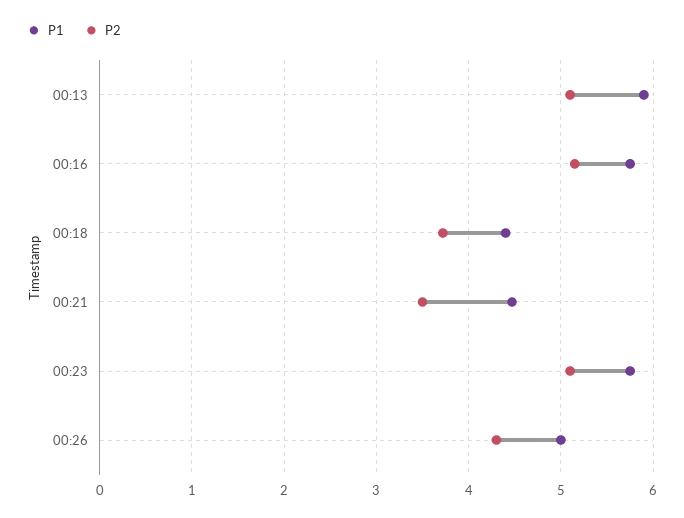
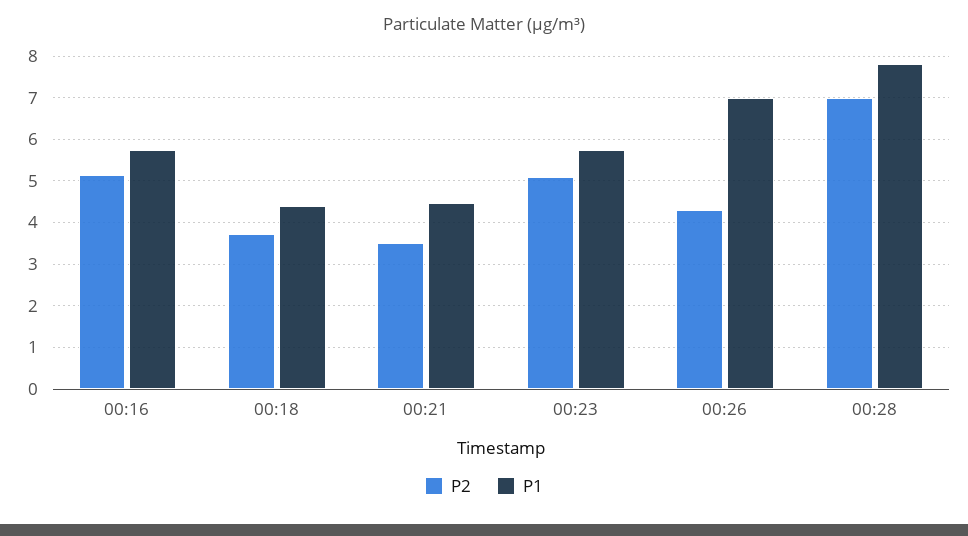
P1, 00:13: 5.9 -> none
P2, 00:13: 5.1 -> none
P1, 00:26: 5 -> 7
P2, 00:28: none -> 7
P1, 00:28: none -> 7.8

